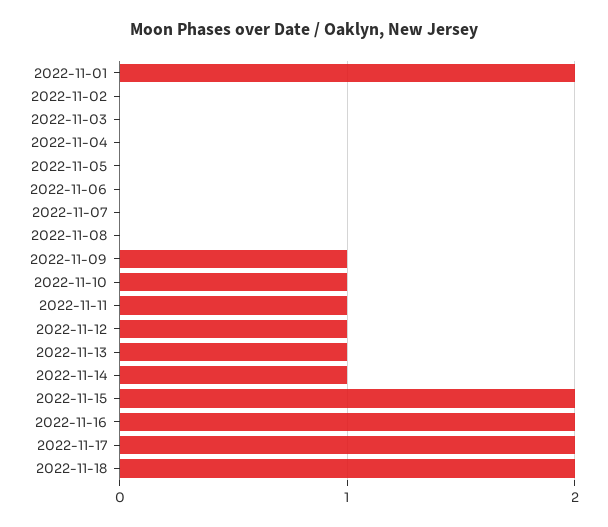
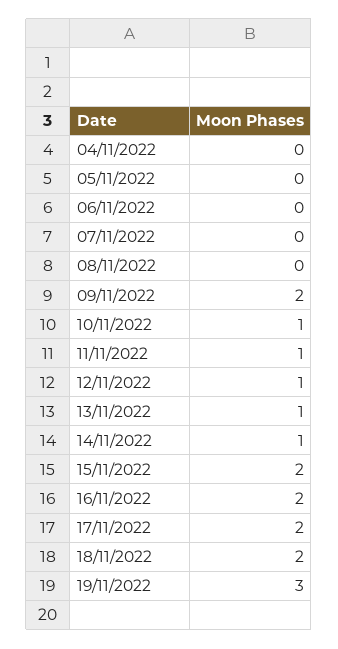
2022-11-01: 2 -> none
2022-11-02: 0 -> none
2022-11-03: 0 -> none
2022-11-09: 1 -> 2
19/11/2022: none -> 3

